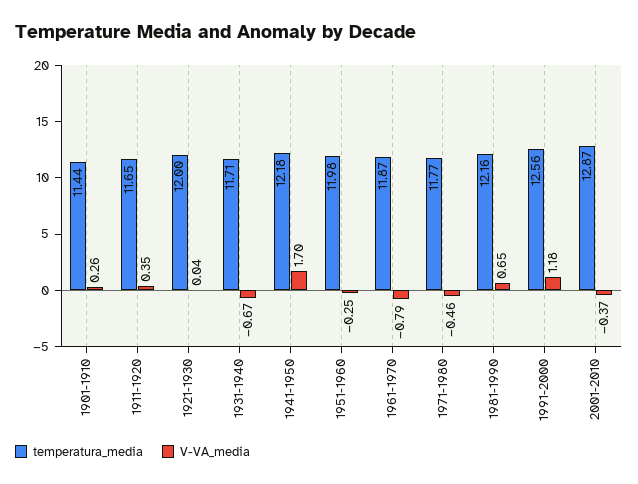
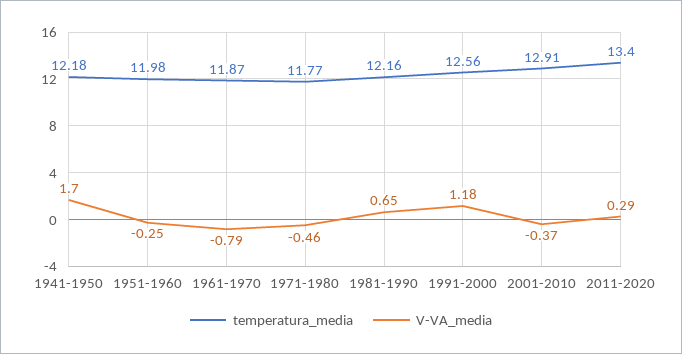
temperatura_media, 1901-1910: 11.44 -> none
V-VA_media, 1901-1910: 0.26 -> none
temperatura_media, 1911-1920: 11.65 -> none
V-VA_media, 1911-1920: 0.35 -> none
temperatura_media, 1921-1930: 12 -> none
V-VA_media, 1921-1930: 0.04 -> none
temperatura_media, 1931-1940: 11.71 -> none
V-VA_media, 1931-1940: -0.67 -> none
temperatura_media, 2001-2010: 12.87 -> 12.91
temperatura_media, 2011-2020: none -> 13.4
V-VA_media, 2011-2020: none -> 0.29

